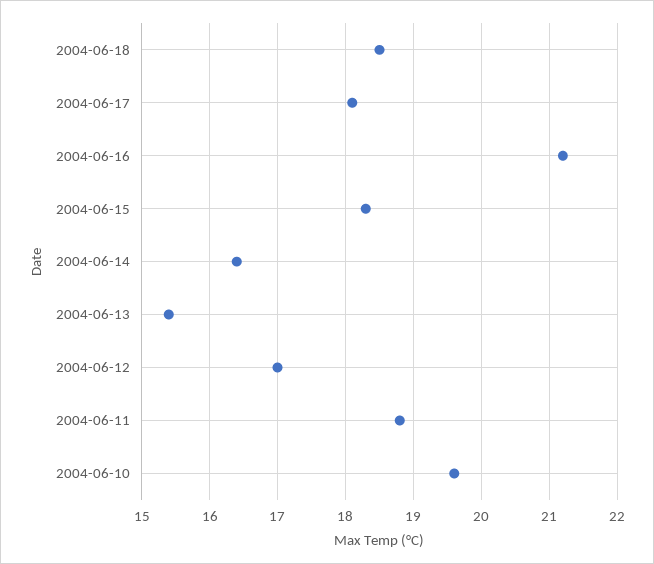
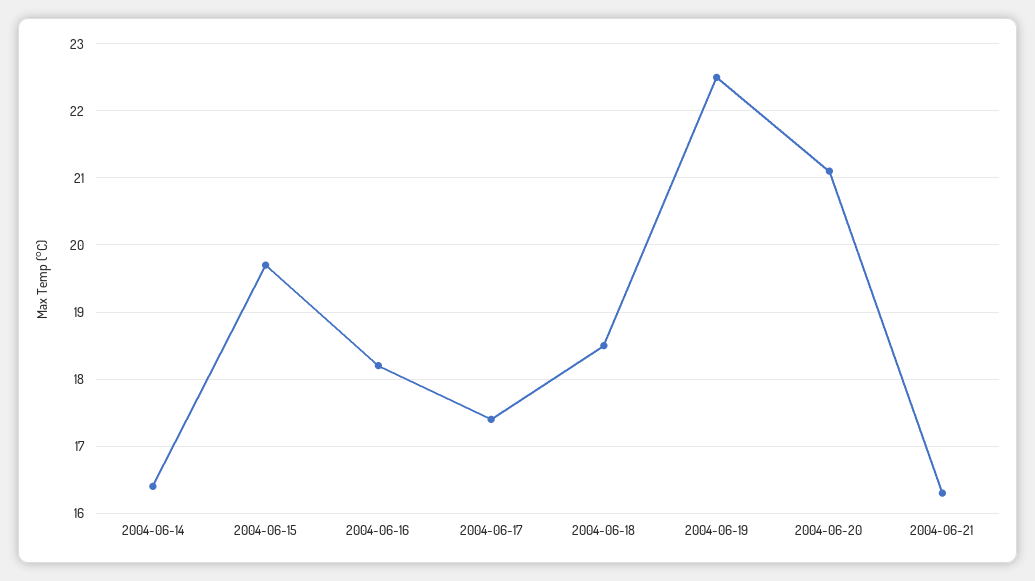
2004-06-17: 18.1 -> 17.4
2004-06-16: 21.2 -> 18.2
2004-06-15: 18.3 -> 19.7
2004-06-13: 15.4 -> none
2004-06-12: 17 -> none
2004-06-11: 18.8 -> none
2004-06-10: 19.6 -> none
2004-06-19: none -> 22.5
2004-06-20: none -> 21.1
2004-06-21: none -> 16.3

